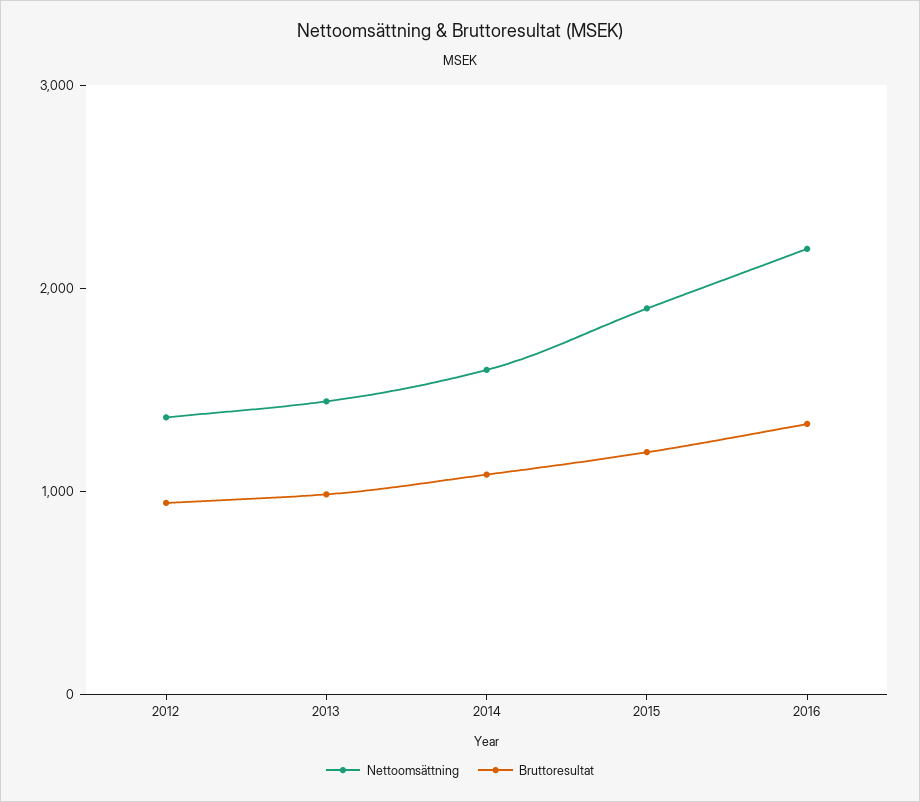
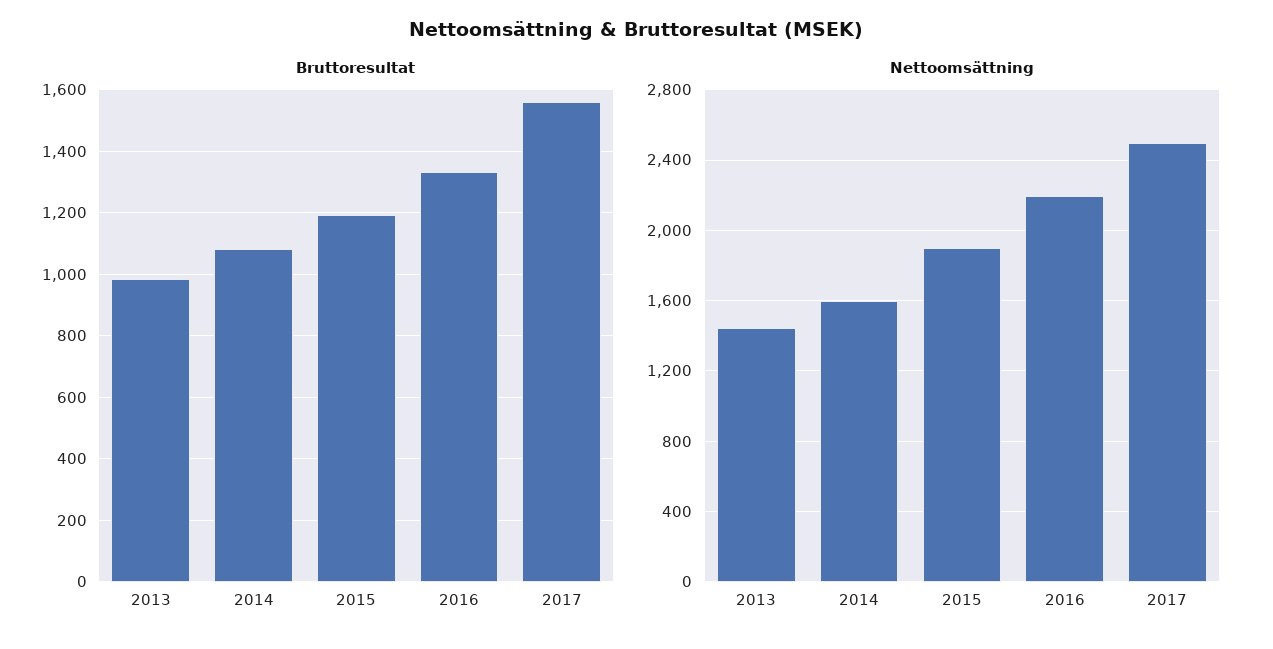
Nettoomsättning, 2012: 1400 -> none
Bruttoresultat, 2012: 1000 -> none
Bruttoresultat, 2017: none -> 1560
Nettoomsättning, 2017: none -> 2500

